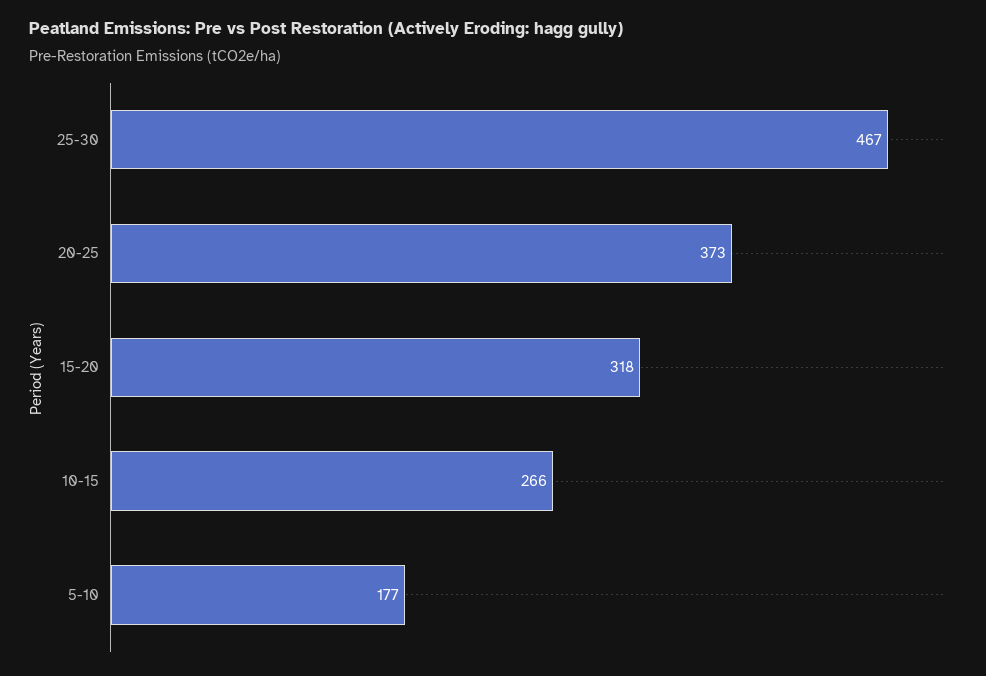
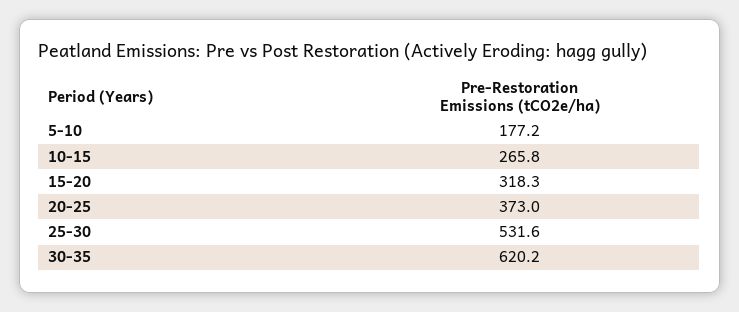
25-30: 467 -> 531.6
30-35: none -> 620.2

